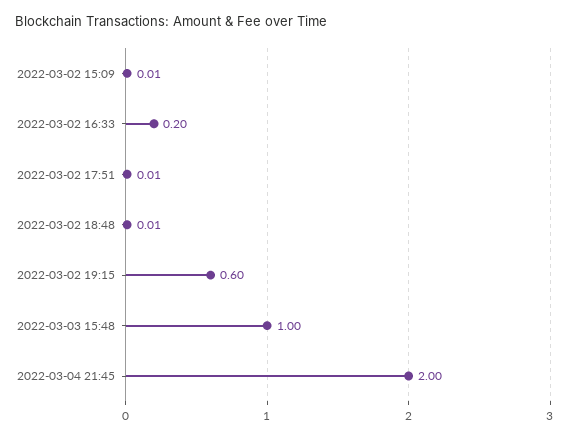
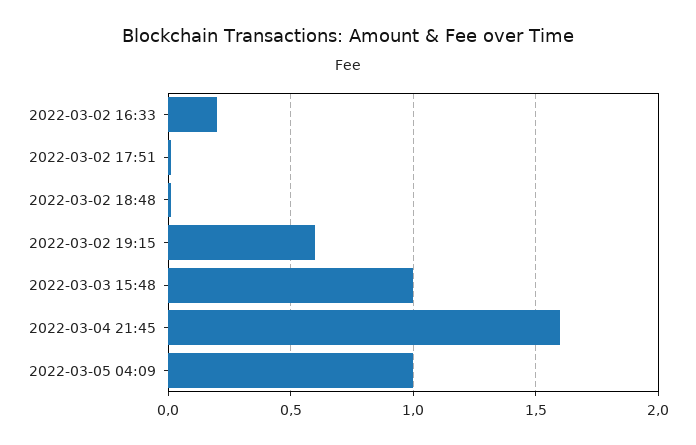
2022-03-02 15:09: 0.01 -> none
2022-03-04 21:45: 2 -> 1.6
2022-03-05 04:09: none -> 1

